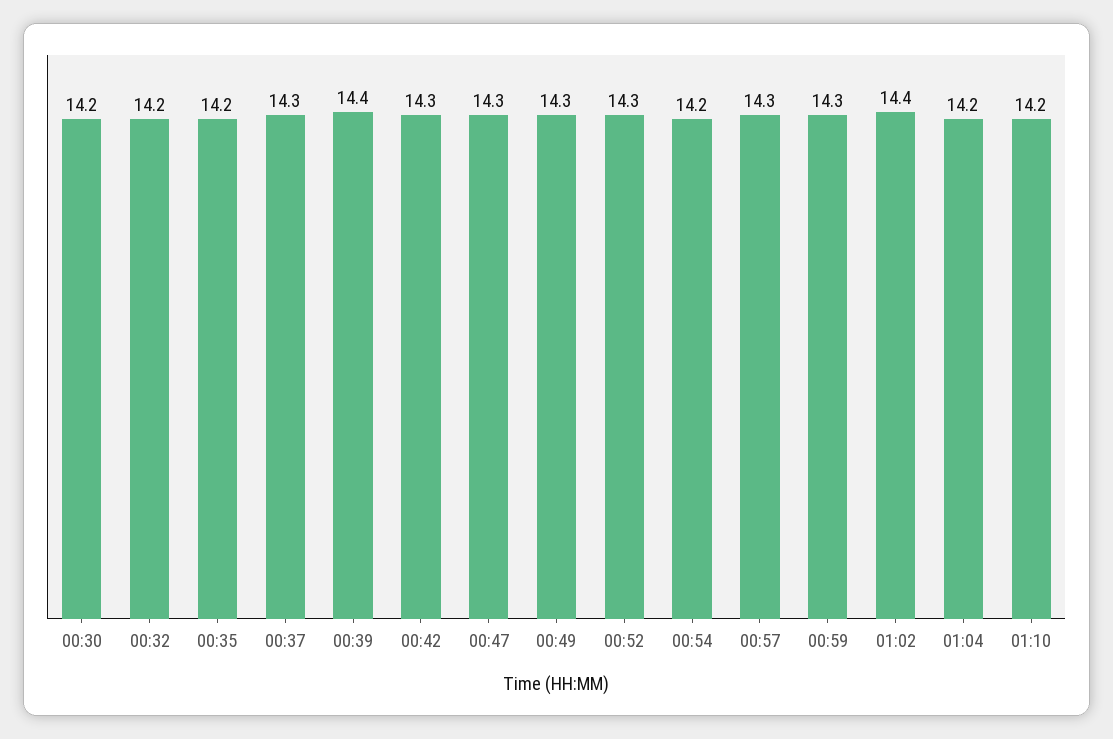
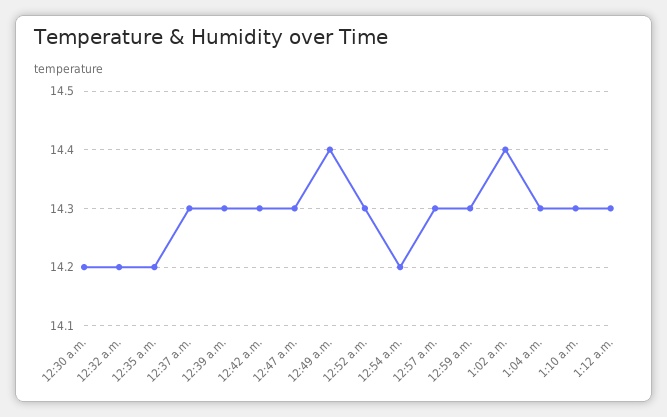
00:39: 14.4 -> 14.3
00:49: 14.3 -> 14.4
01:04: 14.2 -> 14.3
01:10: 14.2 -> 14.3
1:12 a.m.: none -> 14.3

